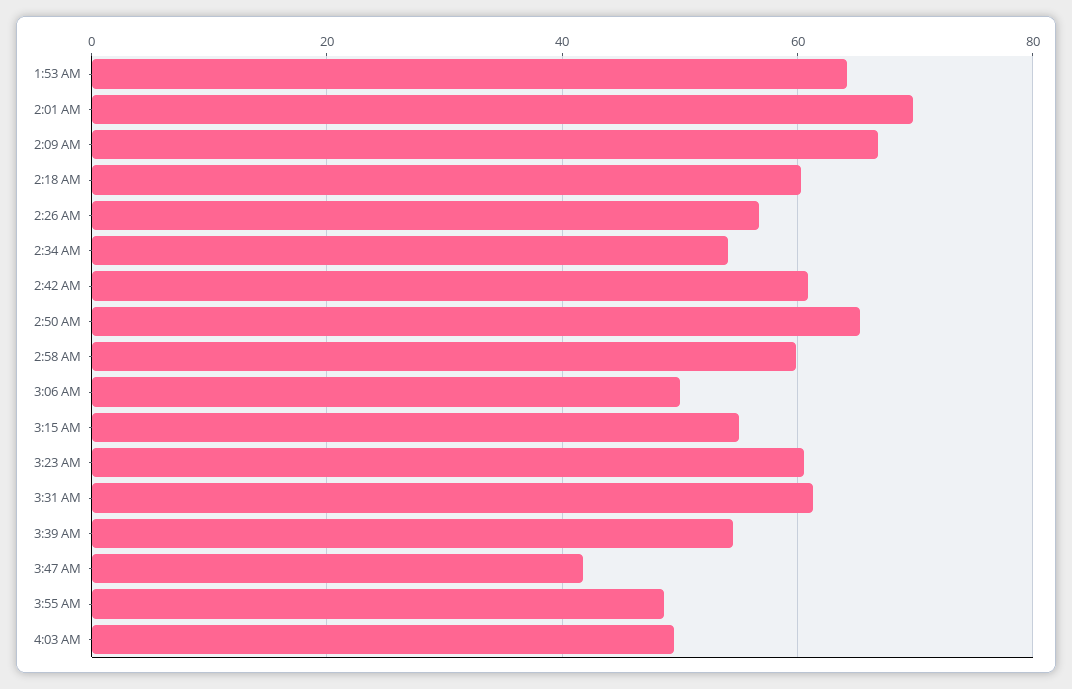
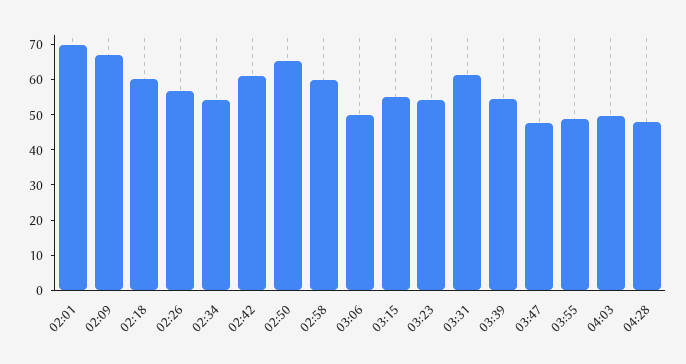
1:53 AM: 64 -> none
3:23 AM: 60 -> 55
3:47 AM: 42 -> 47.5
04:28: none -> 47.5

